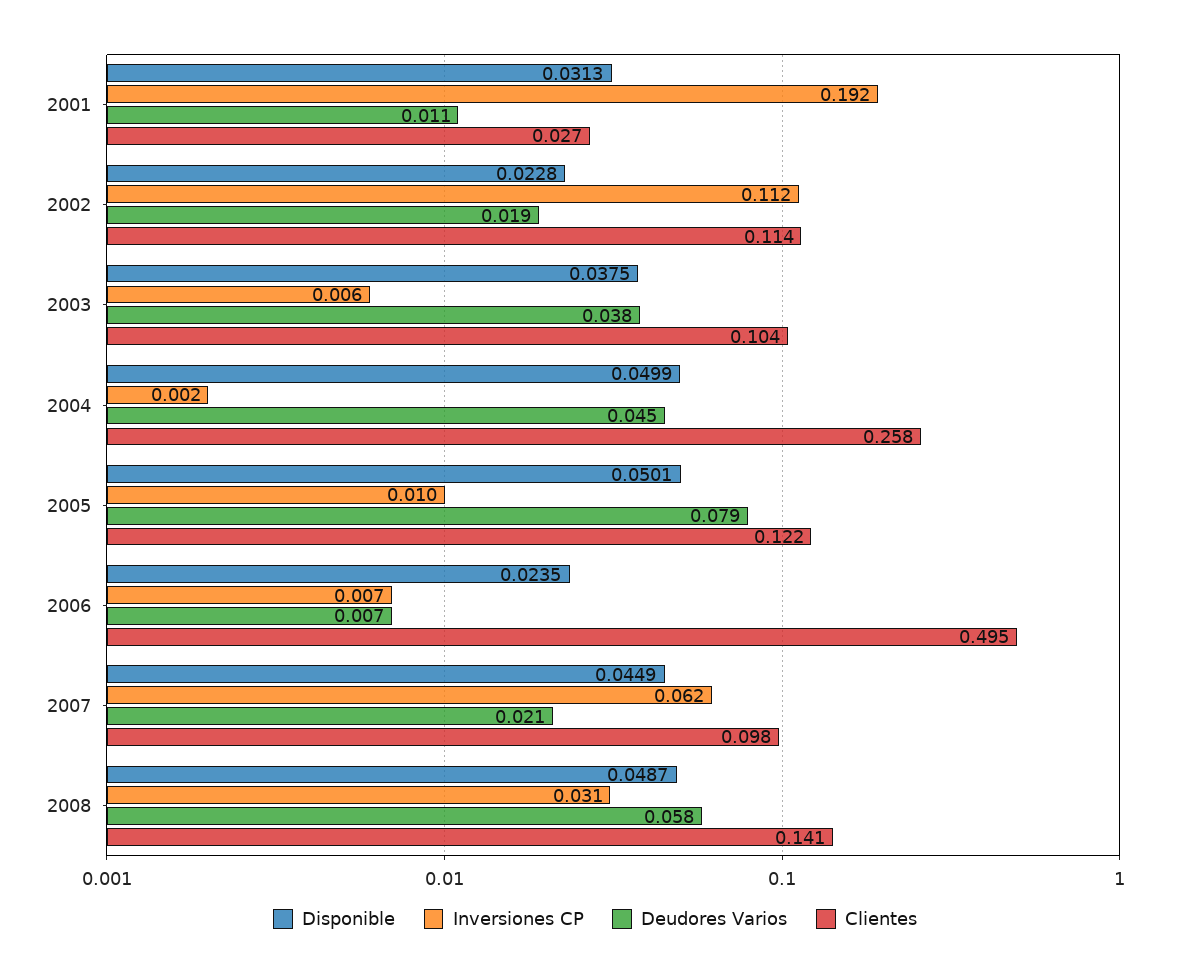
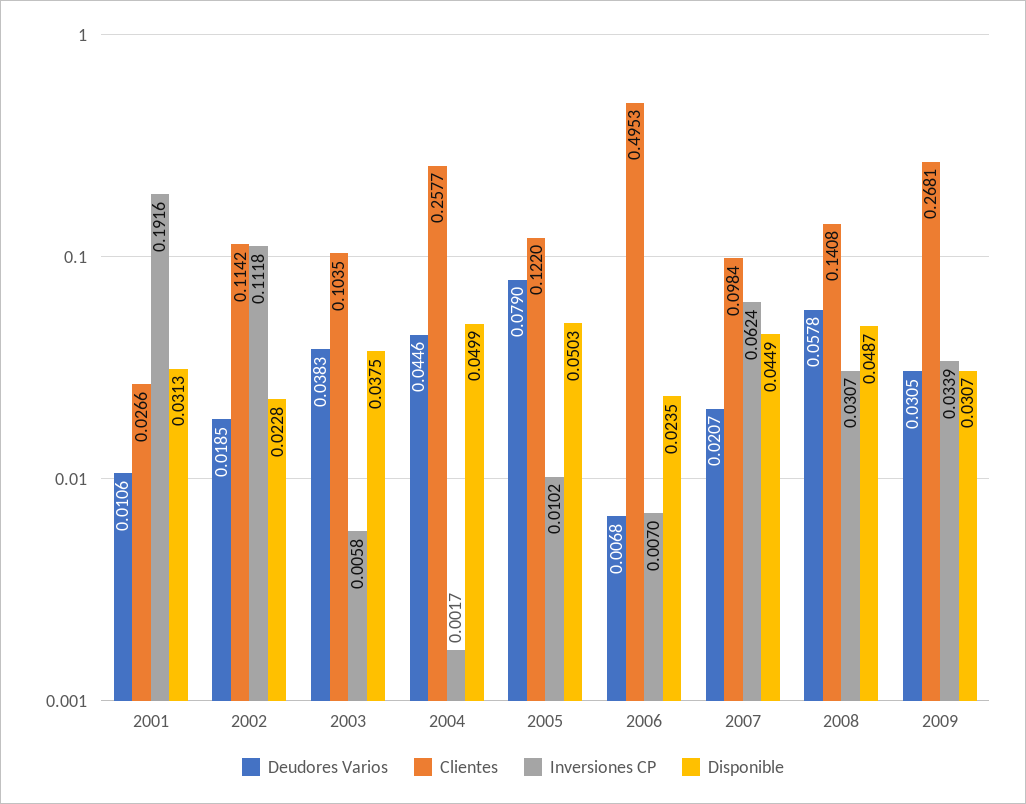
Disponible, 2005: 0.0501 -> 0.0503
Deudores Varios, 2009: none -> 0.0305
Clientes, 2009: none -> 0.2681
Inversiones CP, 2009: none -> 0.0339
Disponible, 2009: none -> 0.0307

